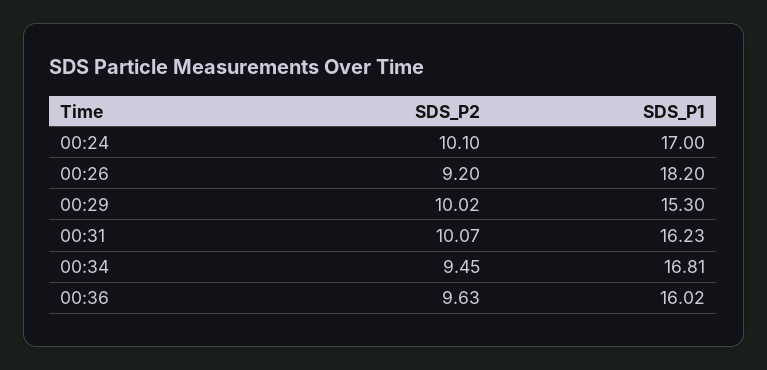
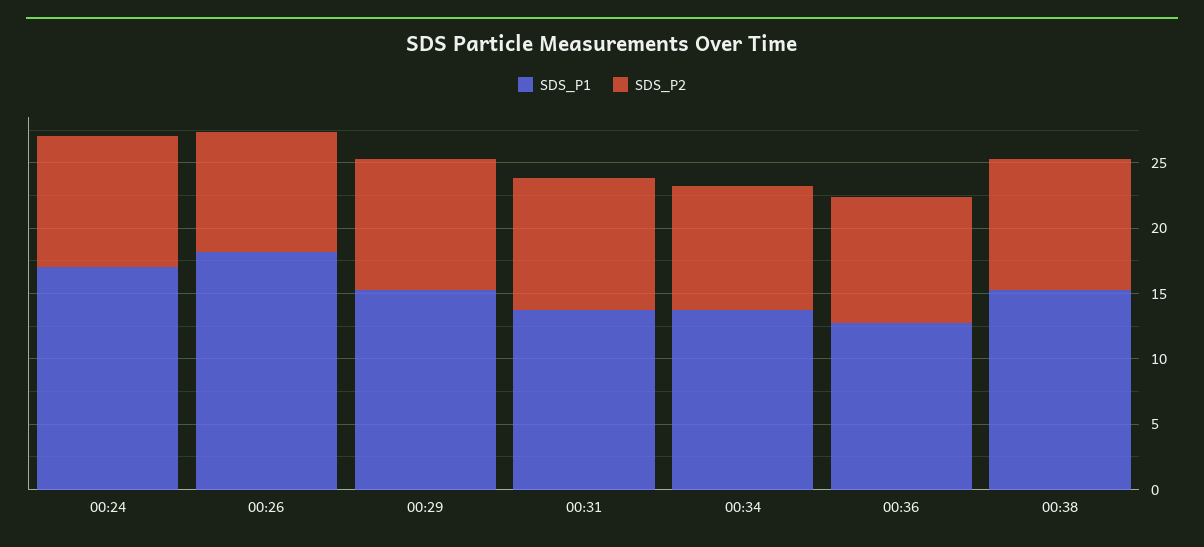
SDS_P1, 00:31: 16.23 -> 14
SDS_P1, 00:34: 16.81 -> 14
SDS_P1, 00:36: 16.02 -> 13
SDS_P1, 00:38: none -> 15
SDS_P2, 00:38: none -> 10

